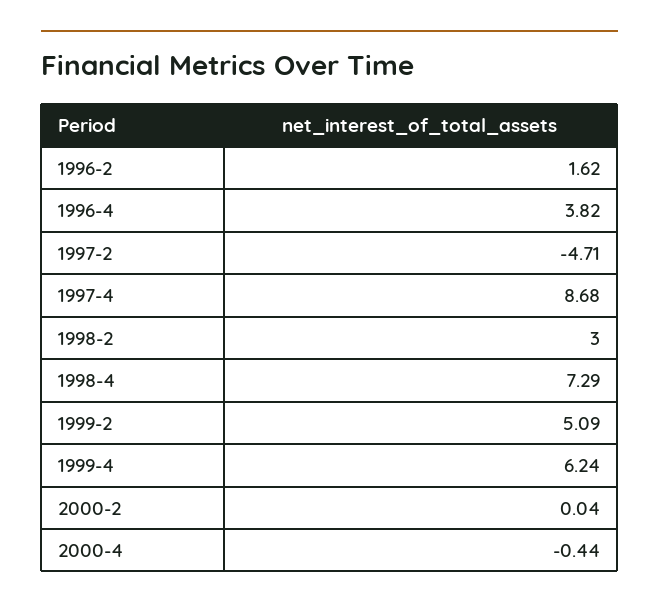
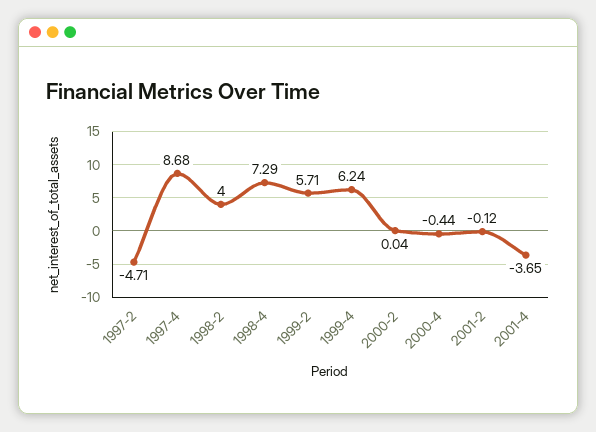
1996-2: 1.62 -> none
1996-4: 3.82 -> none
1998-2: 3 -> 4
1999-2: 5.09 -> 5.71
2001-2: none -> -0.12
2001-4: none -> -3.65

